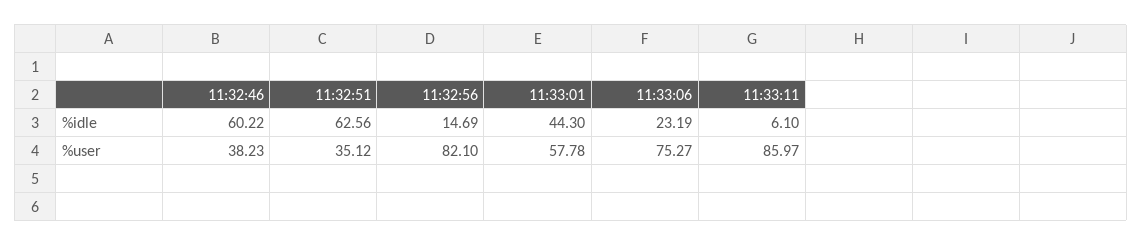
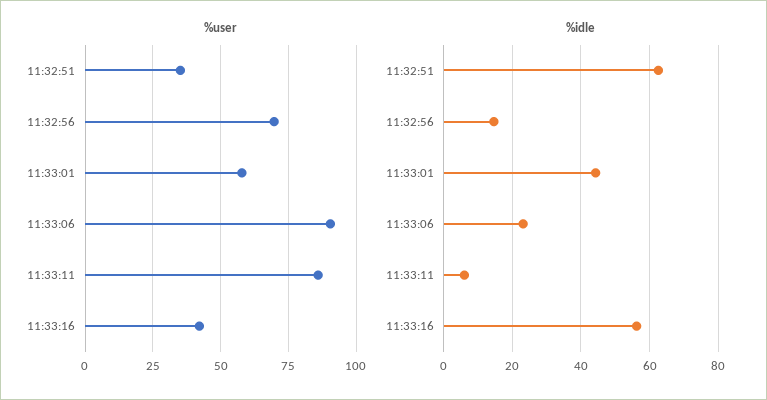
%idle, 11:32:46: 60.22 -> none
%user, 11:32:46: 38.23 -> none
%user, 11:32:56: 82.1 -> 70
%user, 11:33:06: 75.27 -> 90
%user, 11:33:16: none -> 42.5
%idle, 11:33:16: none -> 56

